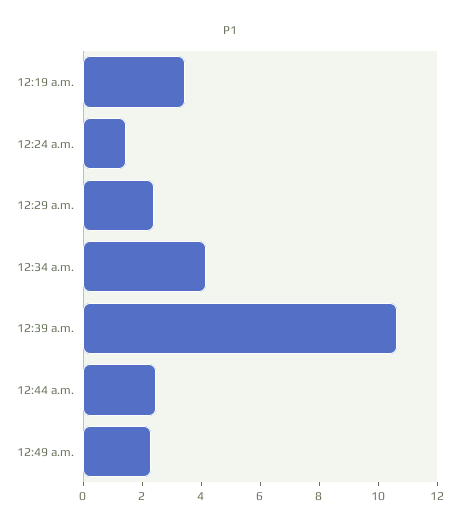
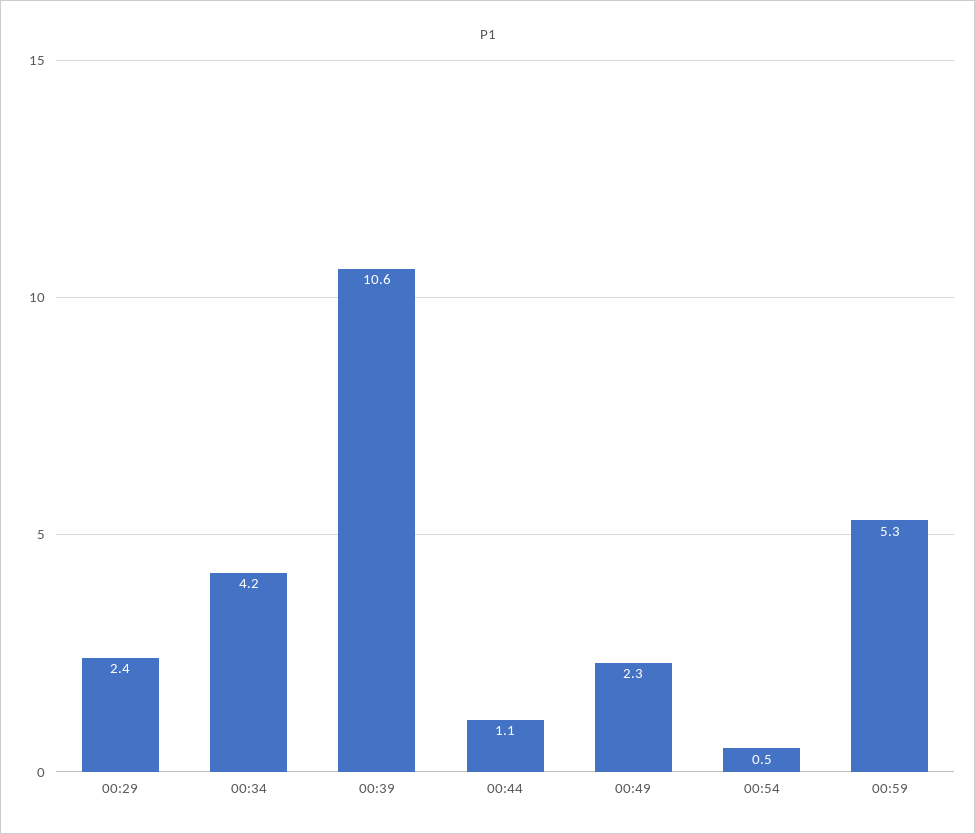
12:19 a.m.: 3.5 -> none
12:24 a.m.: 1.5 -> none
12:44 a.m.: 2.5 -> 1.1
00:54: none -> 0.5
00:59: none -> 5.3

